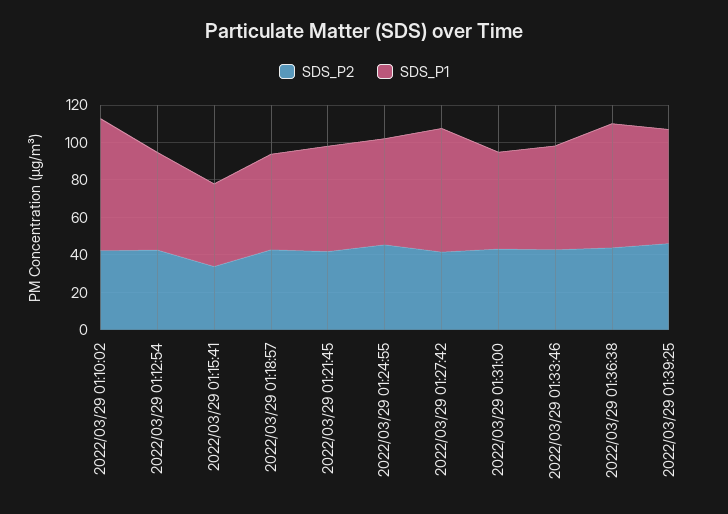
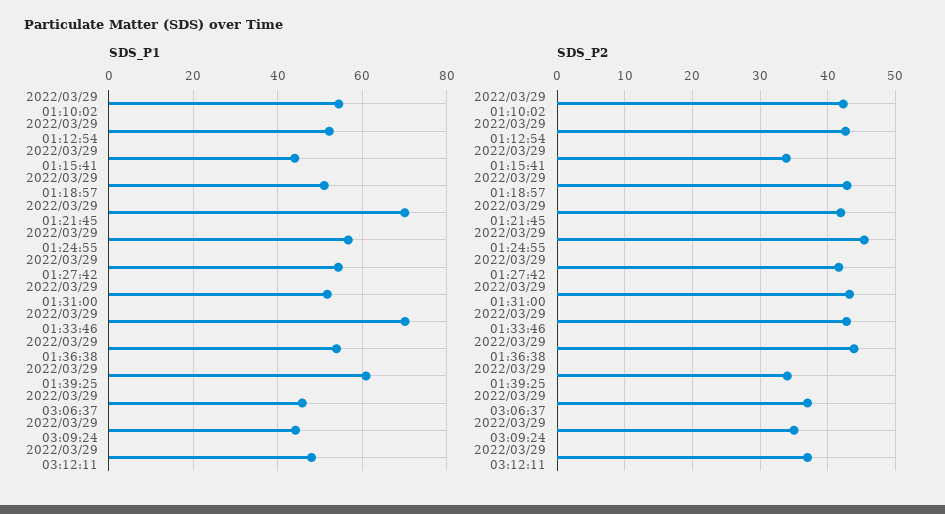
SDS_P1, 2022/03/29 01:10:02: 70 -> 54
SDS_P1, 2022/03/29 01:21:45: 55 -> 70
SDS_P1, 2022/03/29 01:27:42: 65 -> 54
SDS_P1, 2022/03/29 01:33:46: 55 -> 70
SDS_P1, 2022/03/29 01:36:38: 65 -> 54
SDS_P2, 2022/03/29 01:39:25: 45 -> 34
SDS_P1, 2022/03/29 03:06:37: none -> 46
SDS_P1, 2022/03/29 03:09:24: none -> 44
SDS_P1, 2022/03/29 03:12:11: none -> 48
SDS_P2, 2022/03/29 03:06:37: none -> 37
SDS_P2, 2022/03/29 03:09:24: none -> 35
SDS_P2, 2022/03/29 03:12:11: none -> 37

